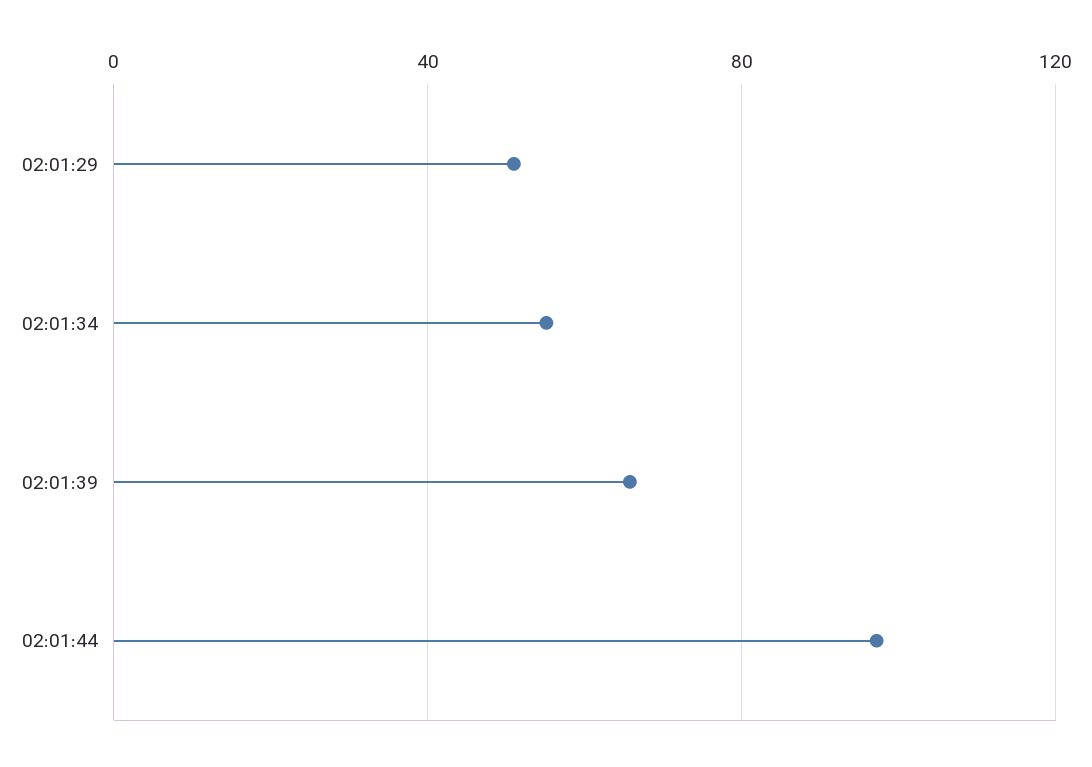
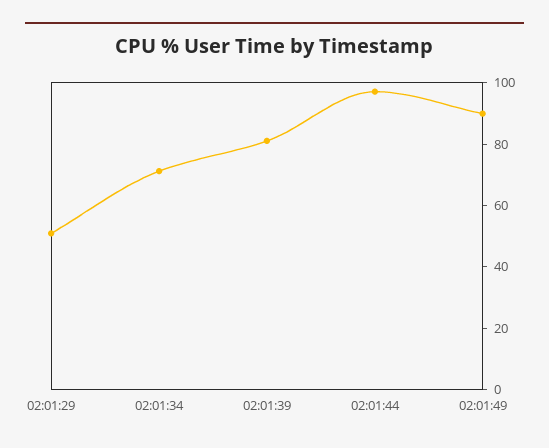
02:01:34: 55 -> 70
02:01:39: 65 -> 80
02:01:49: none -> 90

